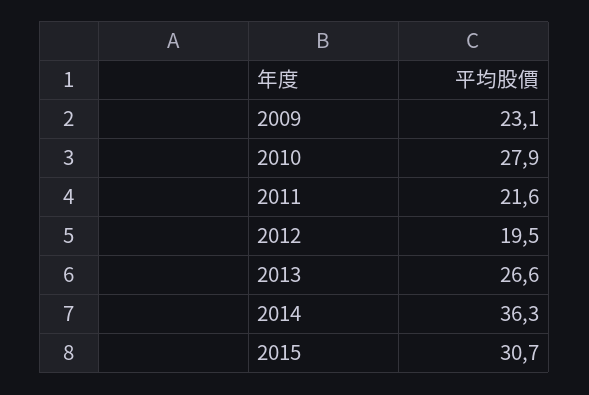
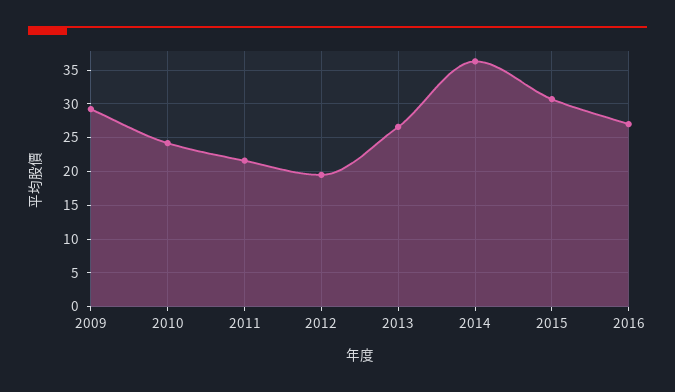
2009: 23.1 -> 29
2010: 27.9 -> 24
2016: none -> 27

